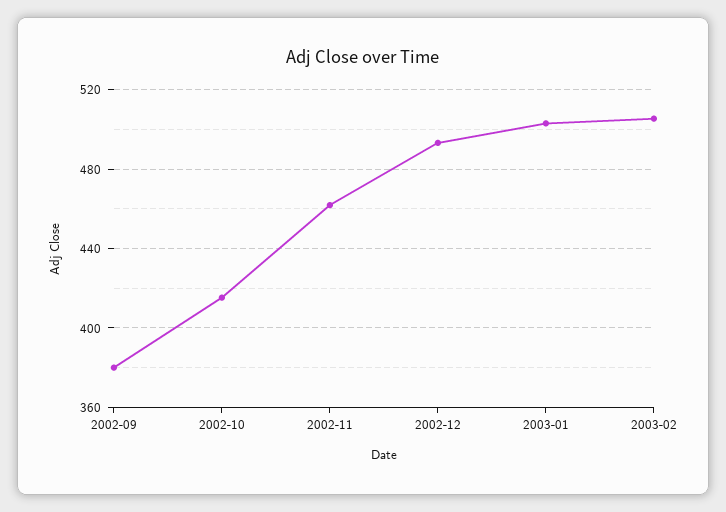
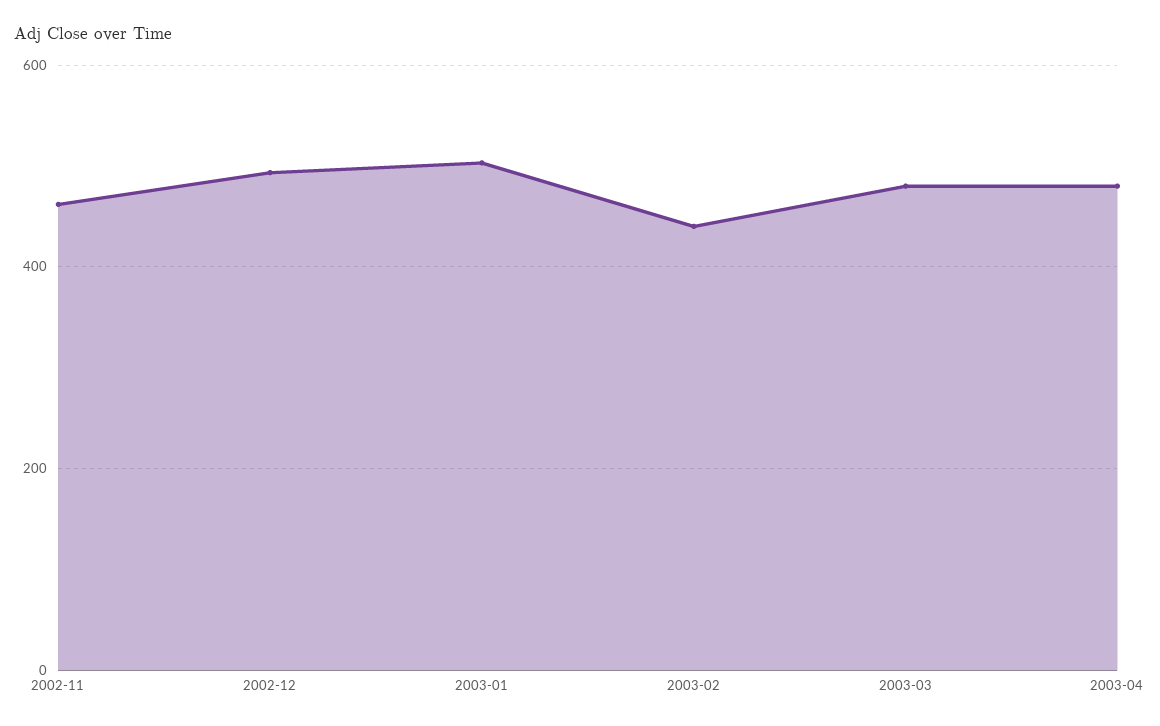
2002-09: 380 -> none
2002-10: 415 -> none
2003-02: 505 -> 440
2003-03: none -> 480
2003-04: none -> 480

